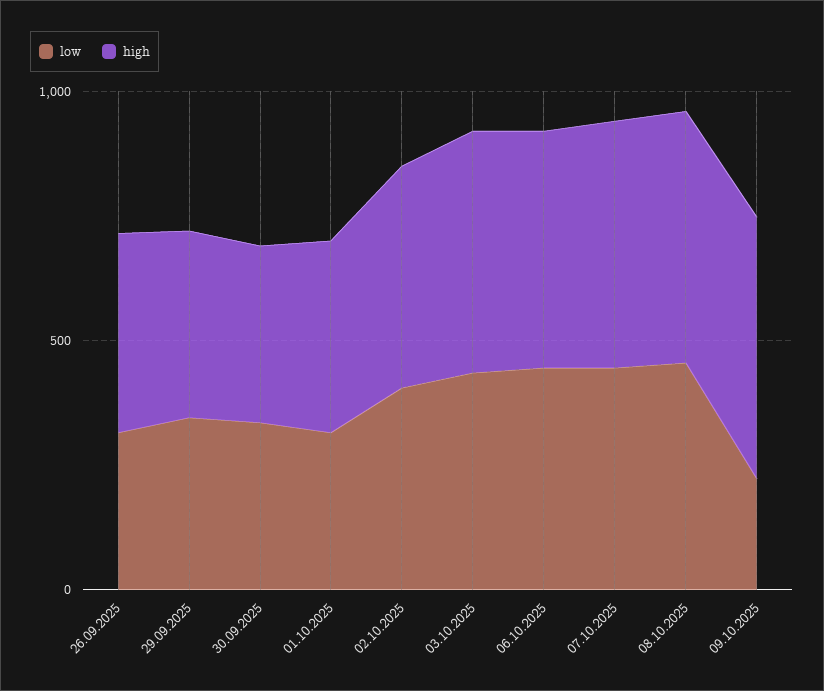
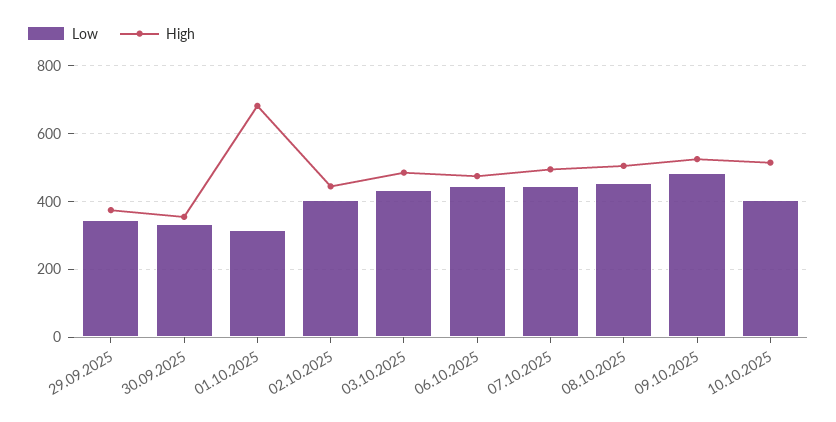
low, 26.09.2025: 300 -> none
high, 26.09.2025: 400 -> none
high, 01.10.2025: 400 -> 680
low, 09.10.2025: 200 -> 480
low, 10.10.2025: none -> 400
high, 10.10.2025: none -> 520

